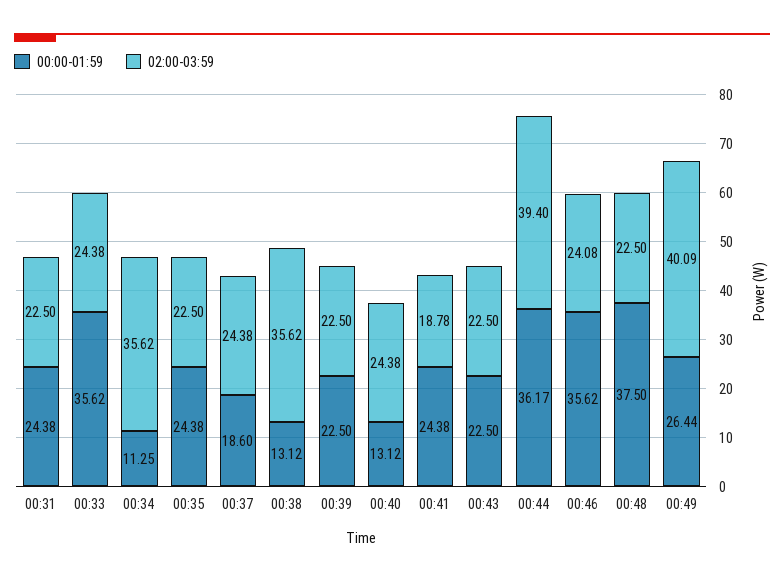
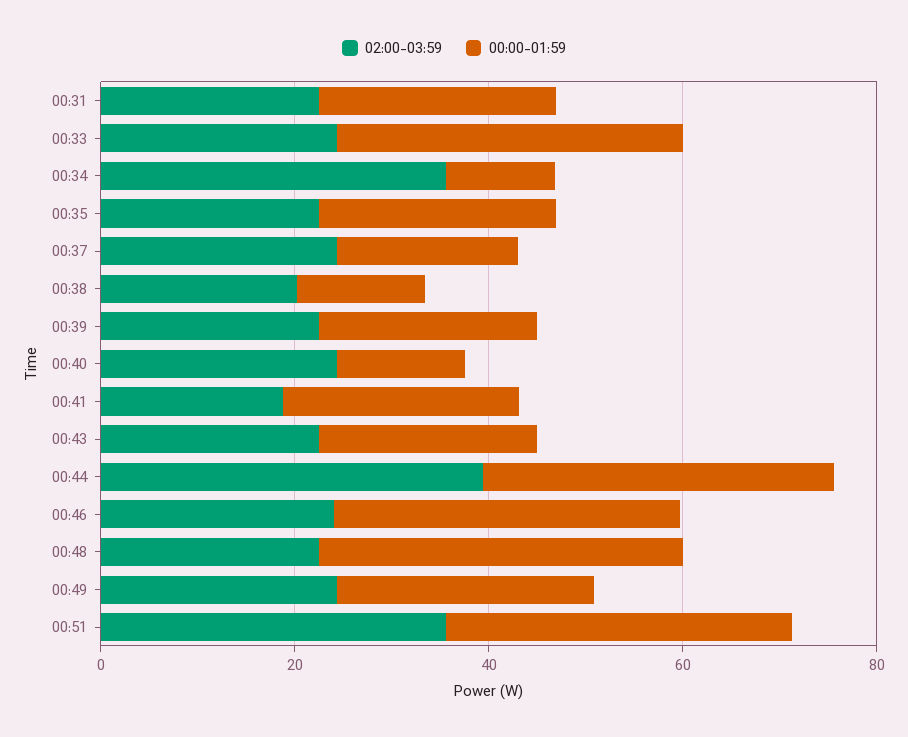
02:00-03:59, 00:38: 35.62 -> 20
02:00-03:59, 00:49: 40.09 -> 25
02:00-03:59, 00:51: none -> 35
00:00-01:59, 00:51: none -> 35

